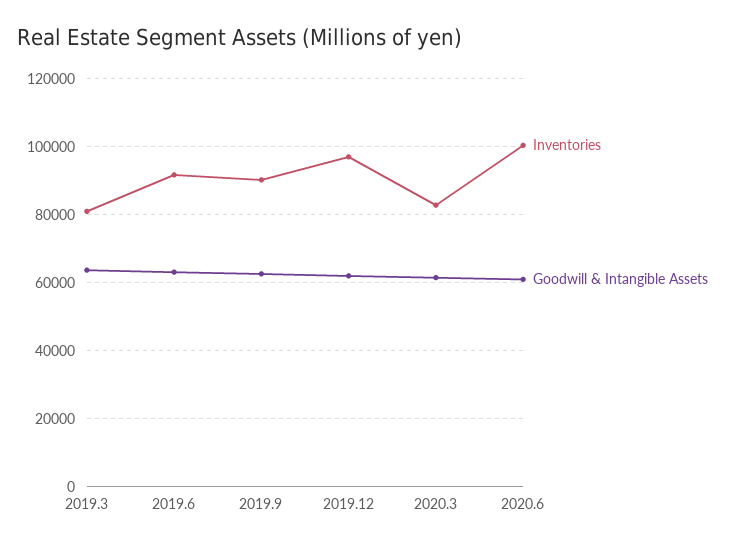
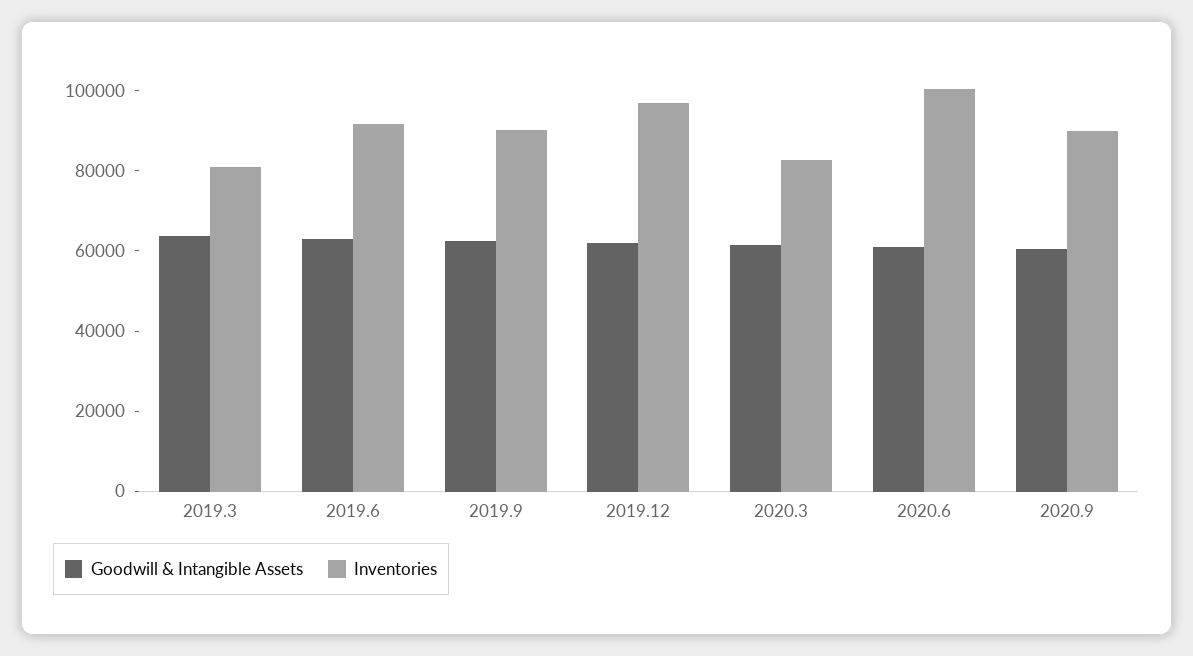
Goodwill & Intangible Assets, 2020.9: none -> 60000
Inventories, 2020.9: none -> 90000

